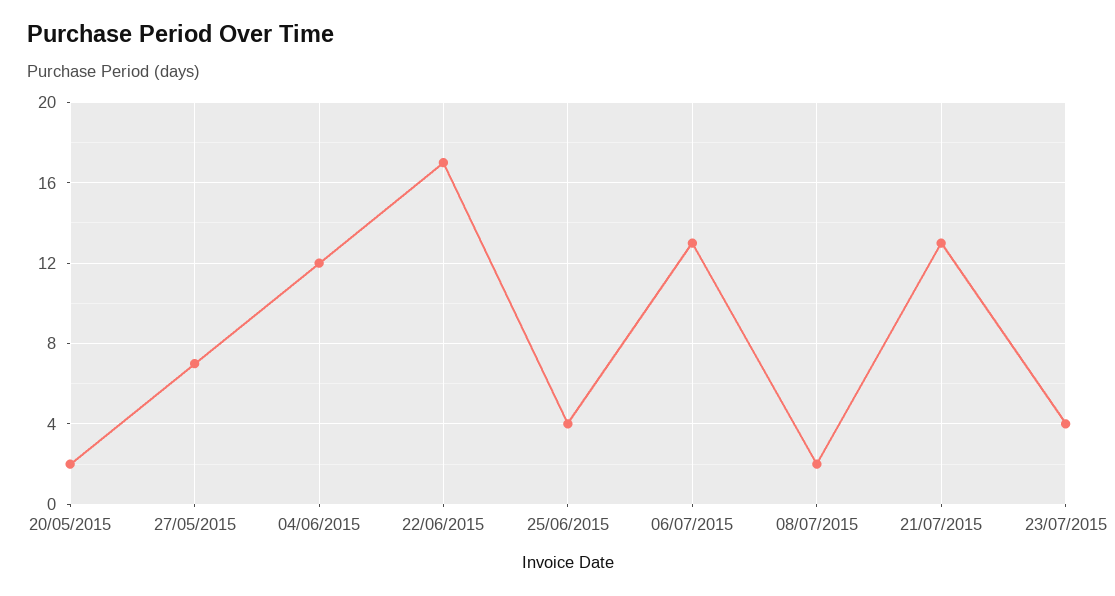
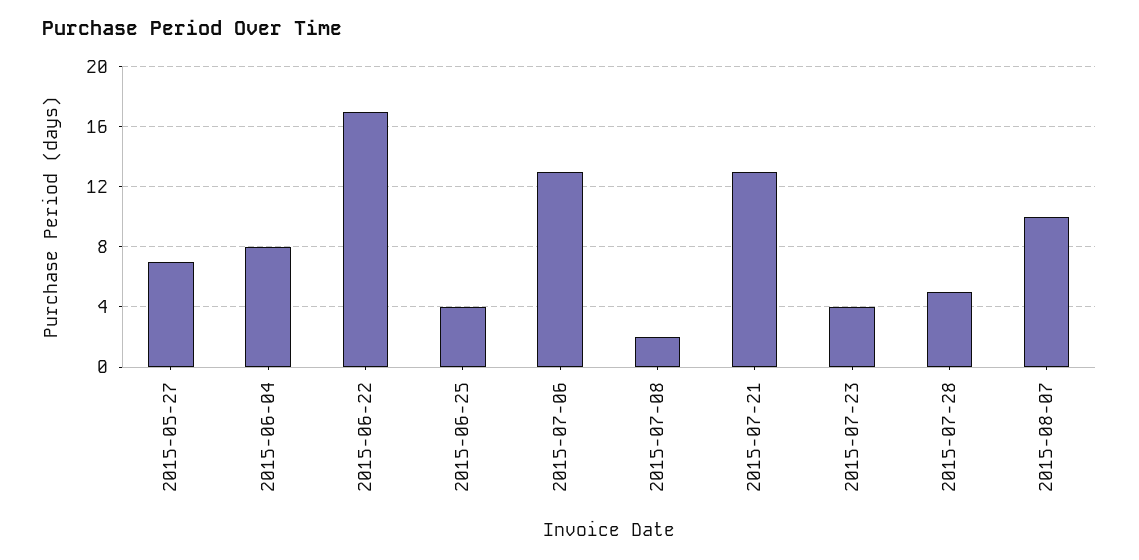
20/05/2015: 2 -> none
04/06/2015: 12 -> 8
2015-07-28: none -> 5
2015-08-07: none -> 10

